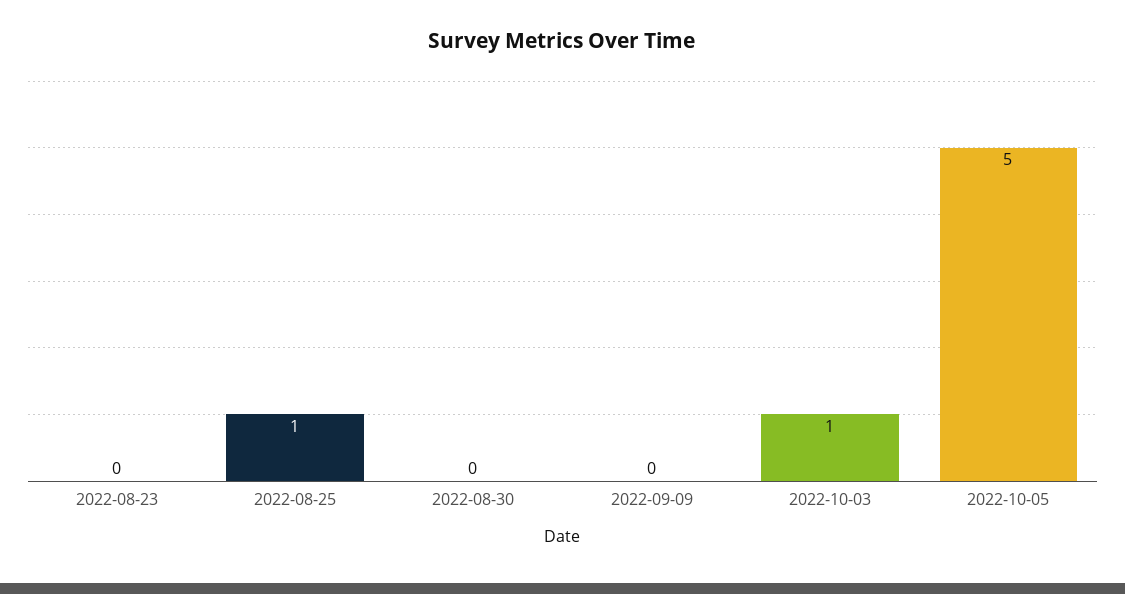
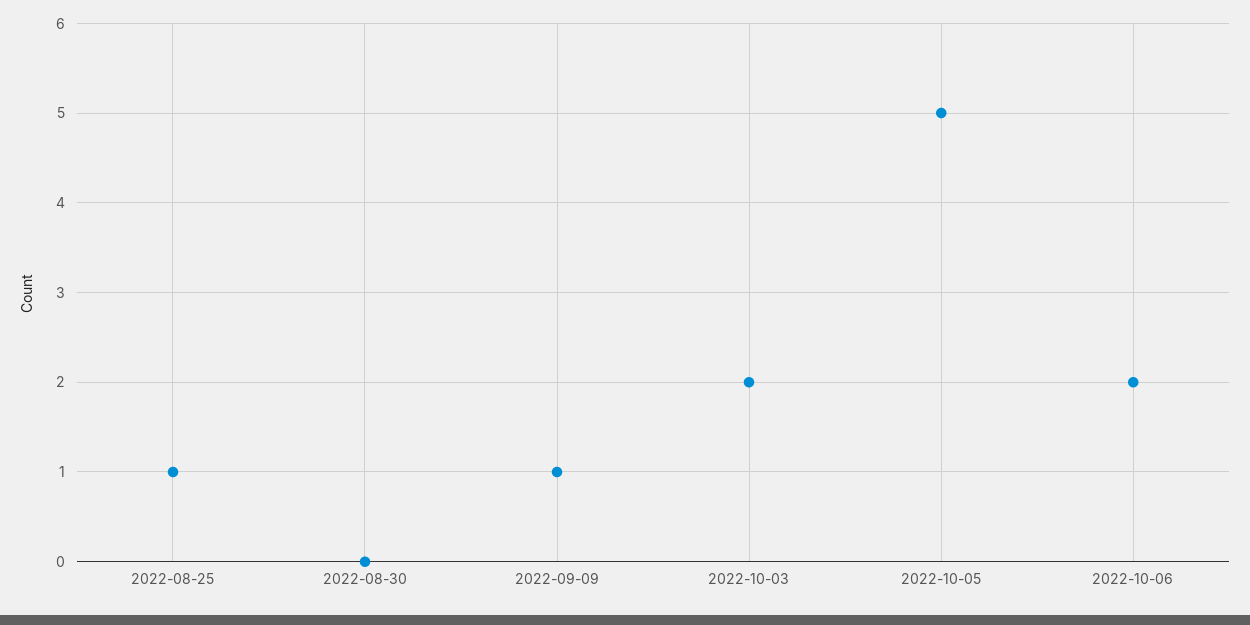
2022-08-23: 0 -> none
2022-09-09: 0 -> 1
2022-10-03: 1 -> 2
2022-10-06: none -> 2

